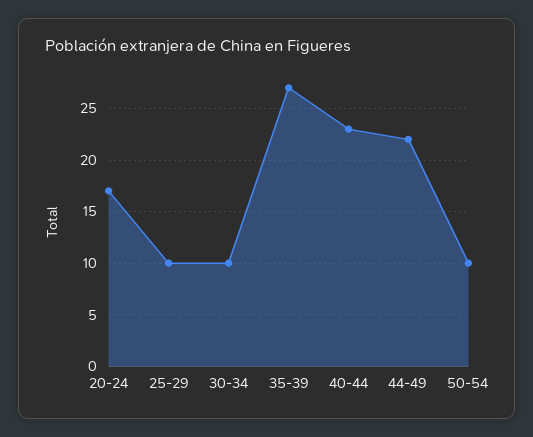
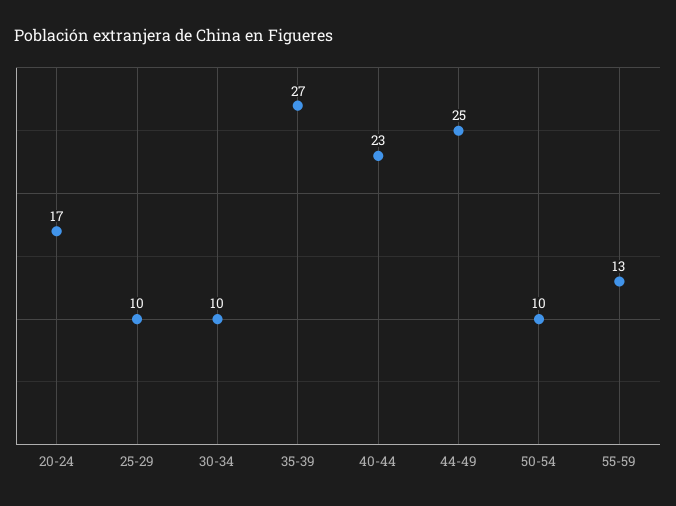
44-49: 22 -> 25
55-59: none -> 13

